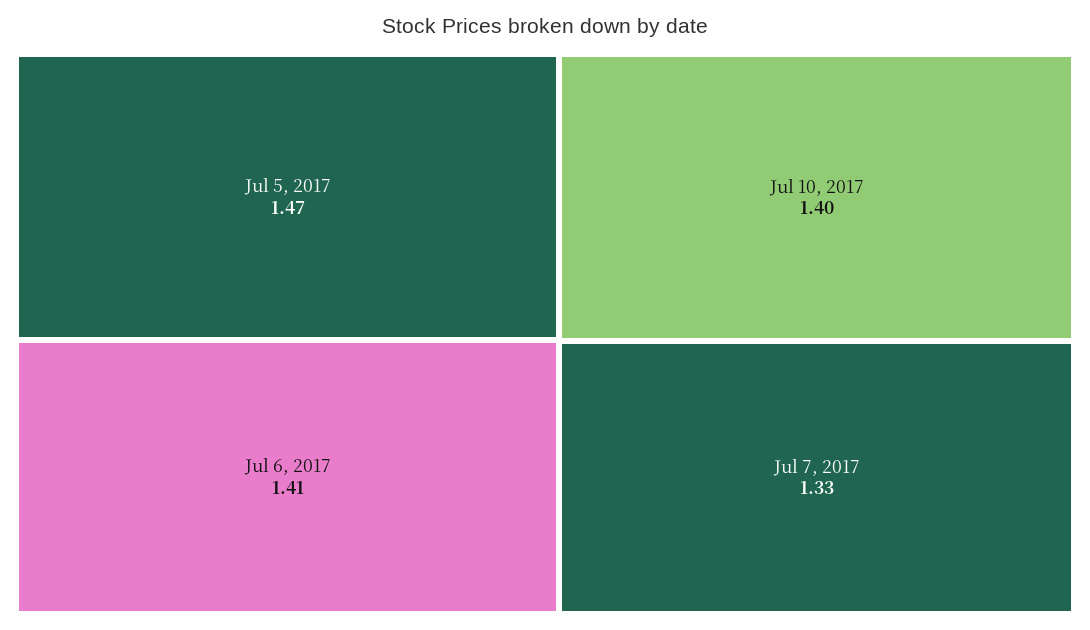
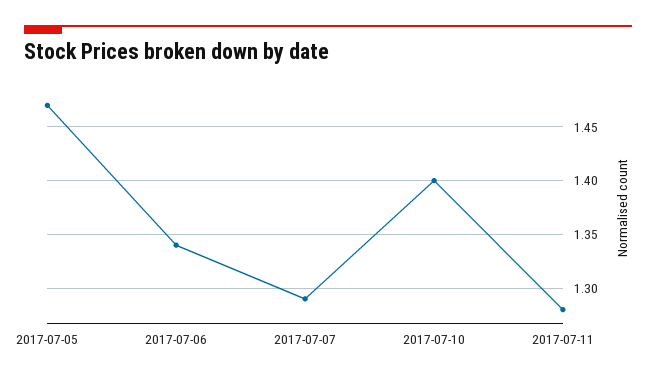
Jul 6, 2017: 1.41 -> 1.34
Jul 7, 2017: 1.33 -> 1.29
2017-07-11: none -> 1.28

